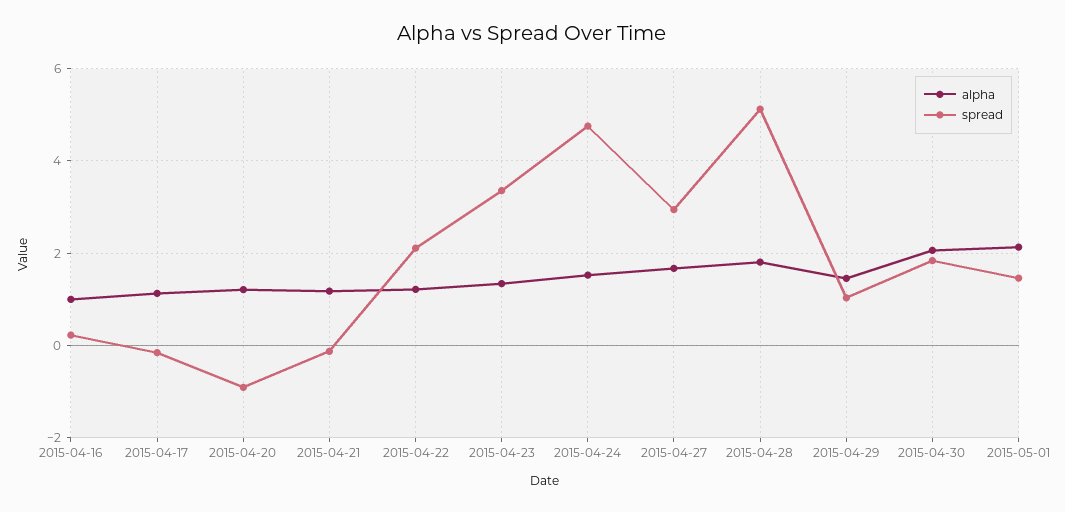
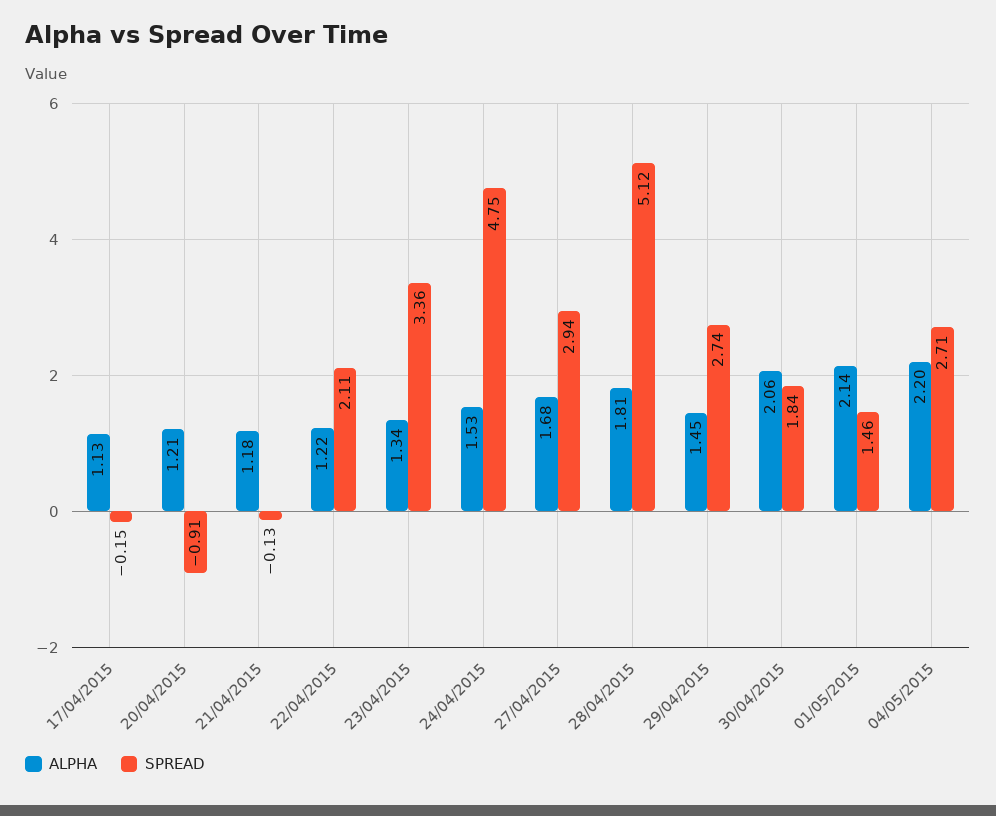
alpha, 2015-04-16: 1 -> none
spread, 2015-04-16: 0.2 -> none
spread, 2015-04-29: 1 -> 2.74
alpha, 04/05/2015: none -> 2.2
spread, 04/05/2015: none -> 2.71

